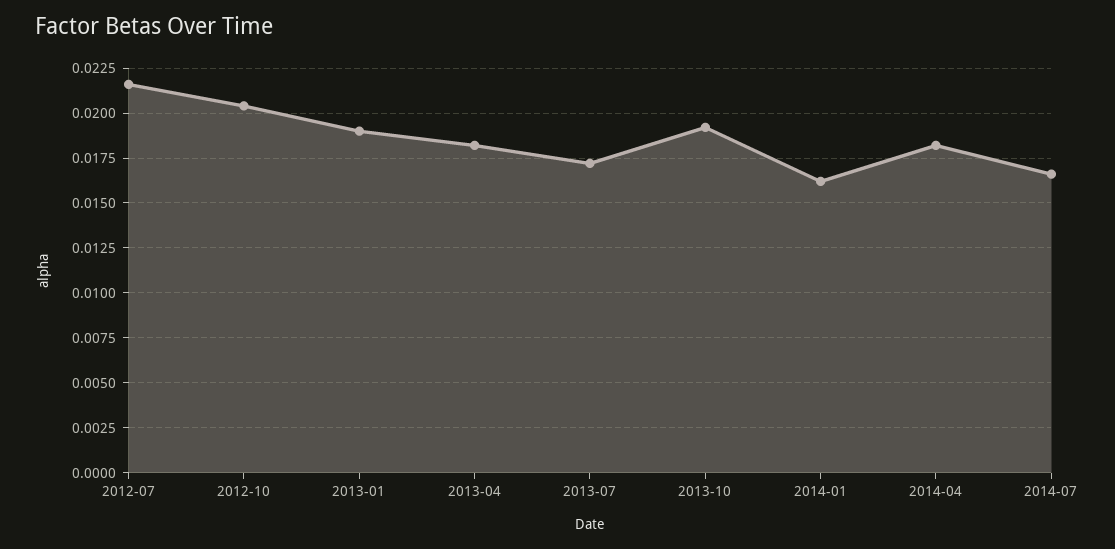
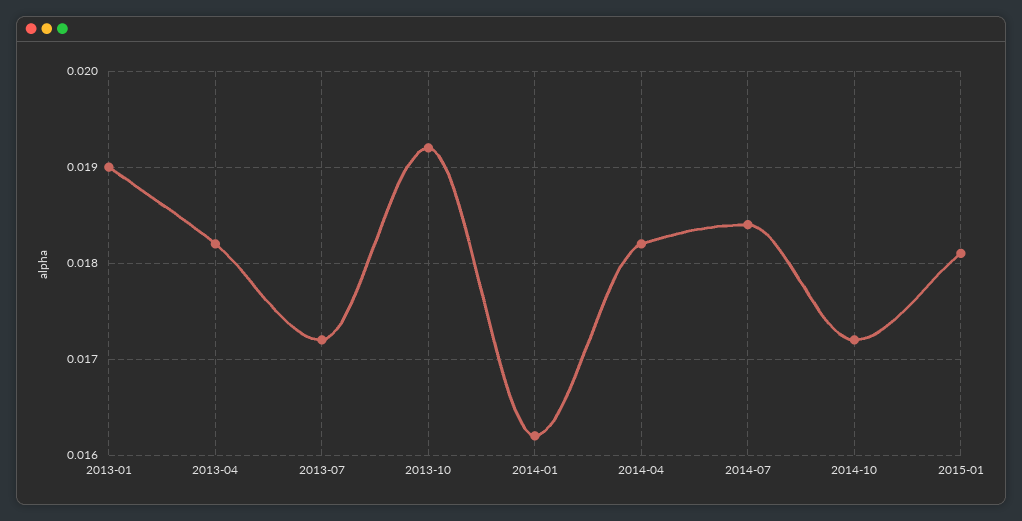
2012-07: 0.0215 -> none
2012-10: 0.0205 -> none
2014-07: 0.0165 -> 0.0184
2014-10: none -> 0.0172
2015-01: none -> 0.0181

